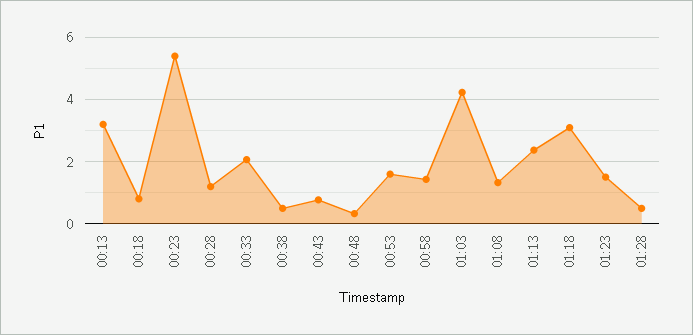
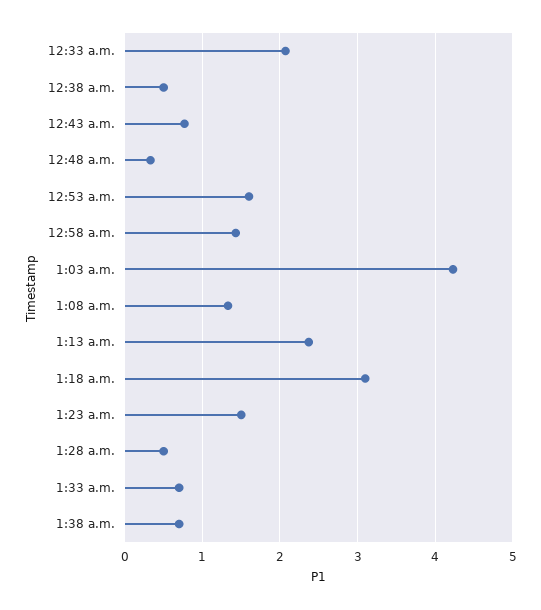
00:13: 3.2 -> none
00:18: 0.8 -> none
00:23: 5.4 -> none
00:28: 1.2 -> none
1:33 a.m.: none -> 0.7
1:38 a.m.: none -> 0.7

